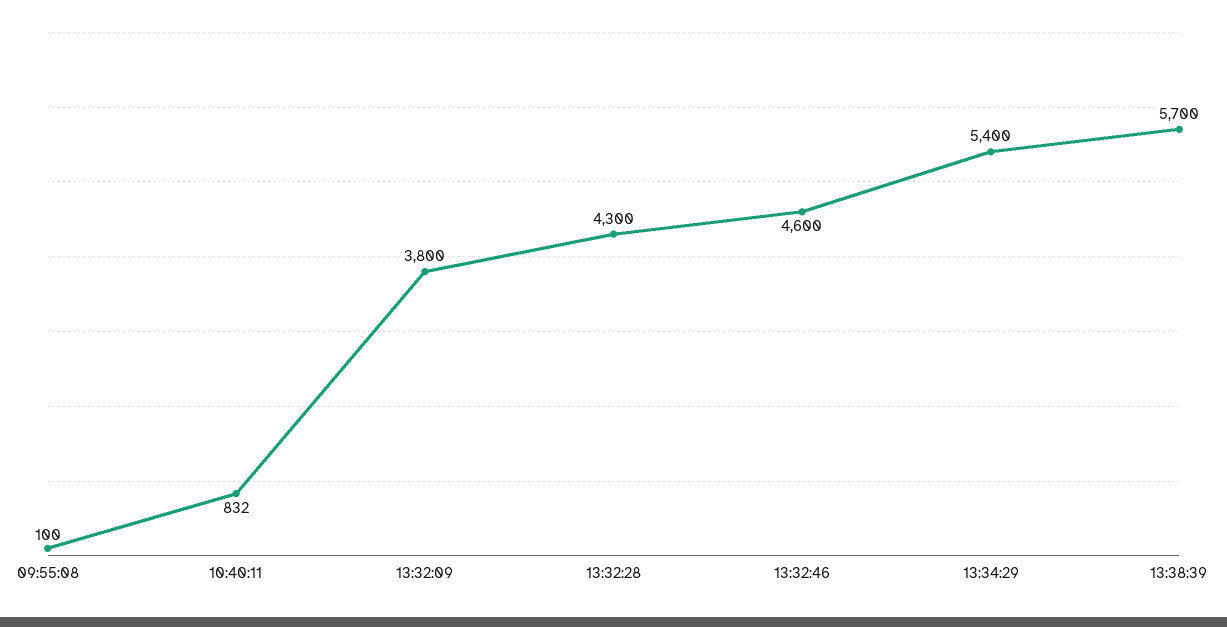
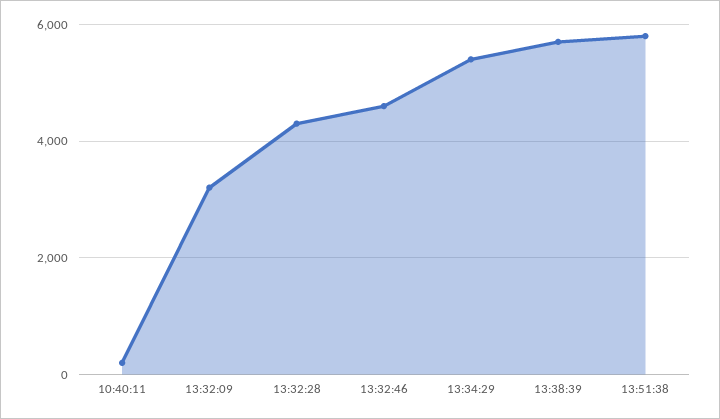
09:55:08: 100 -> none
10:40:11: 832 -> 200
13:32:09: 3800 -> 3200
13:51:38: none -> 5800

